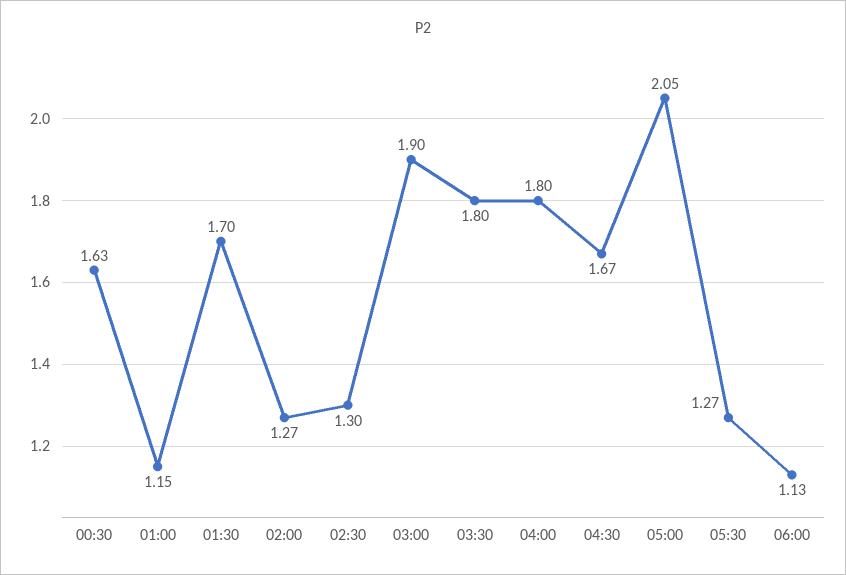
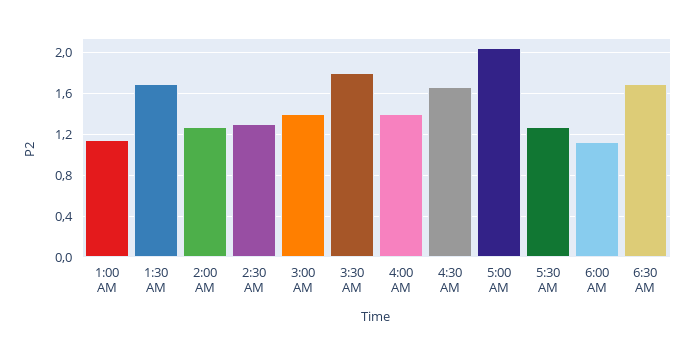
00:30: 1.63 -> none
03:00: 1.9 -> 1.4
04:00: 1.8 -> 1.4
6:30 AM: none -> 1.7

